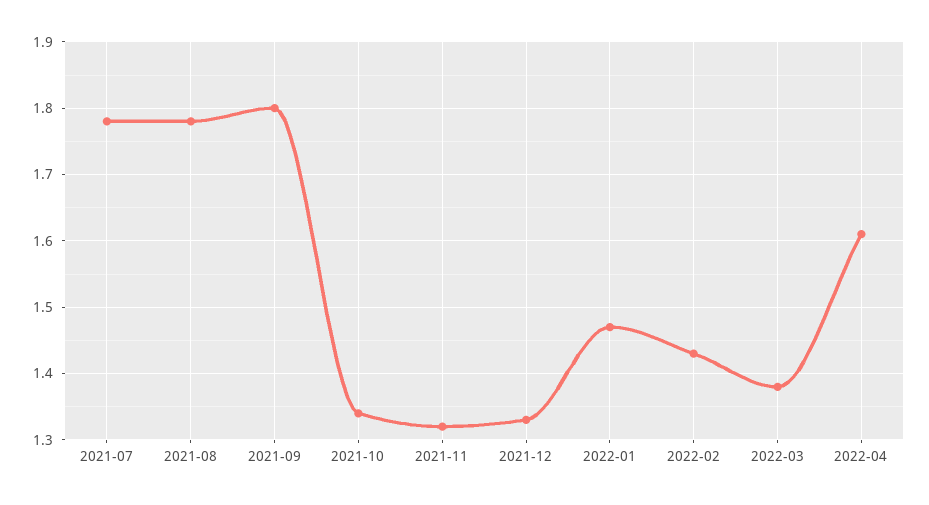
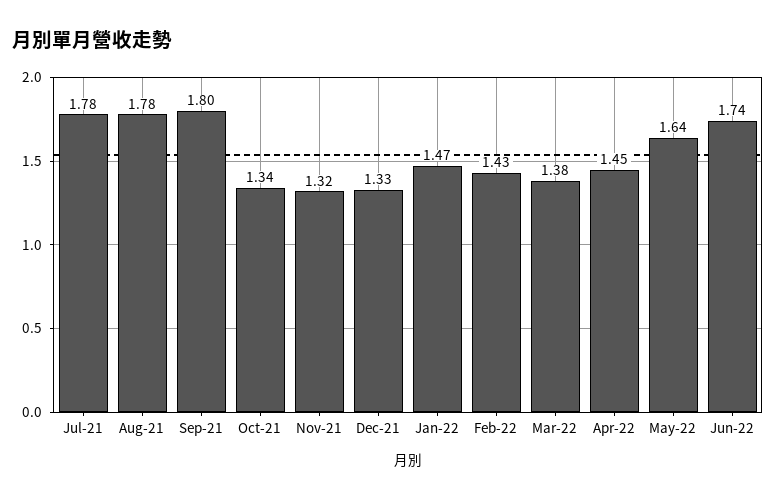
2022-04: 1.61 -> 1.45
May-22: none -> 1.64
Jun-22: none -> 1.74

